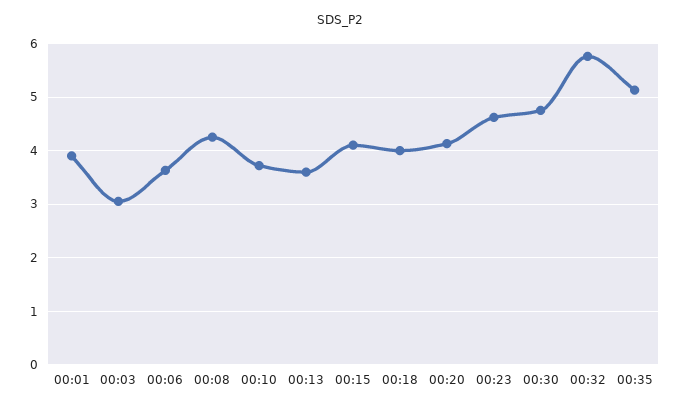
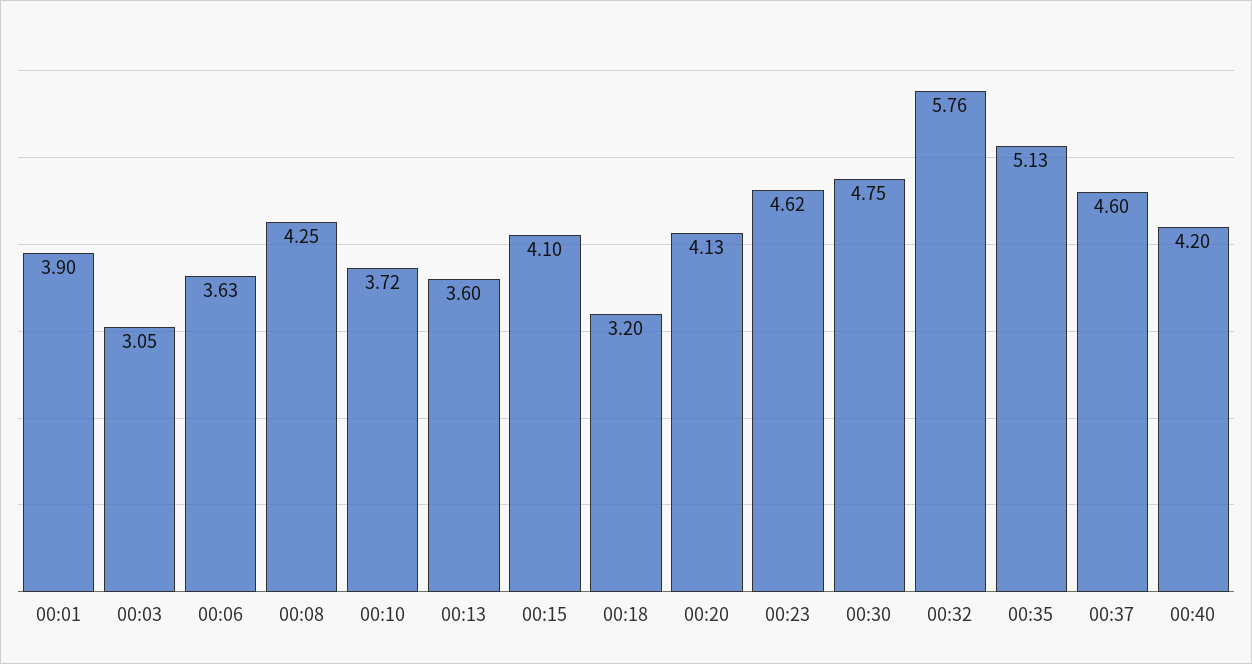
00:18: 4 -> 3.2
00:37: none -> 4.6
00:40: none -> 4.2

